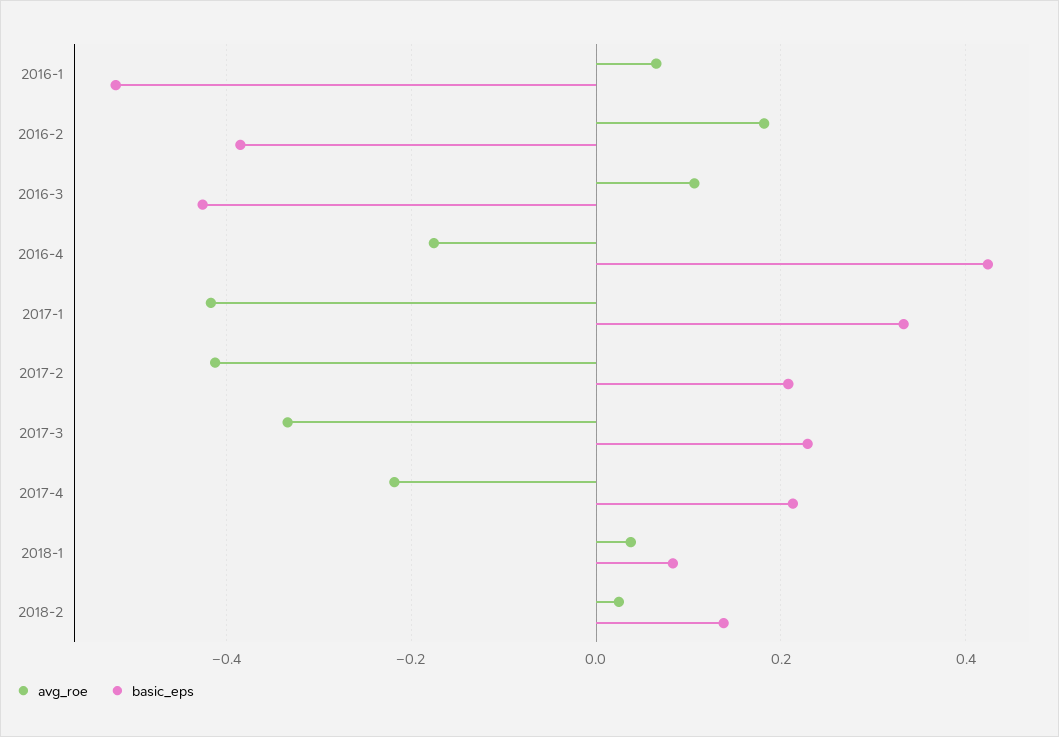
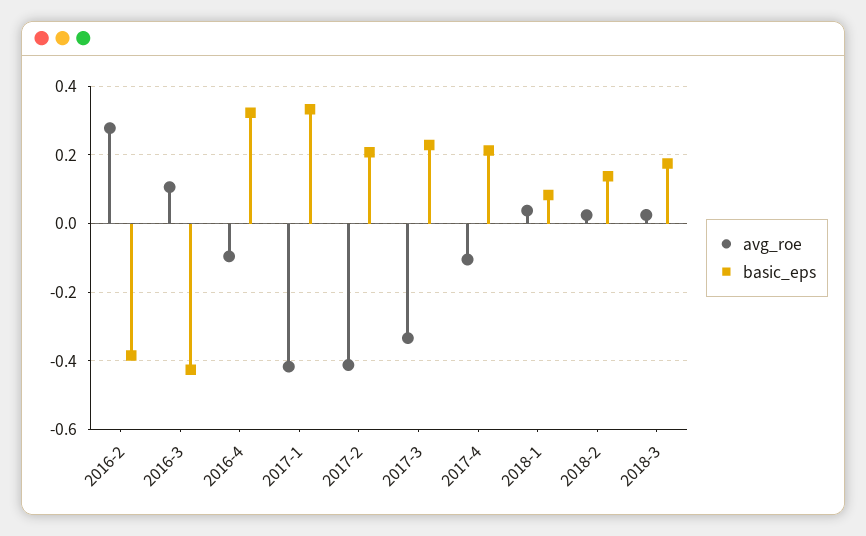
avg_roe, 2016-1: 0.06 -> none
basic_eps, 2016-1: -0.52 -> none
avg_roe, 2016-2: 0.18 -> 0.28
avg_roe, 2016-4: -0.18 -> -0.1
basic_eps, 2016-4: 0.42 -> 0.32
avg_roe, 2017-4: -0.22 -> -0.1
avg_roe, 2018-3: none -> 0.02
basic_eps, 2018-3: none -> 0.18

